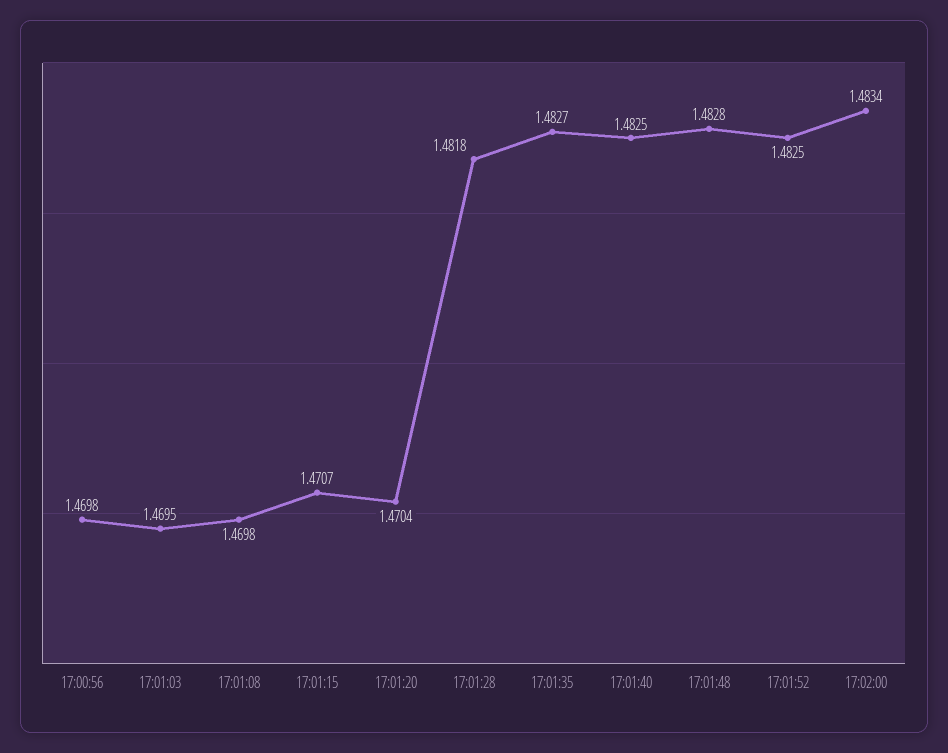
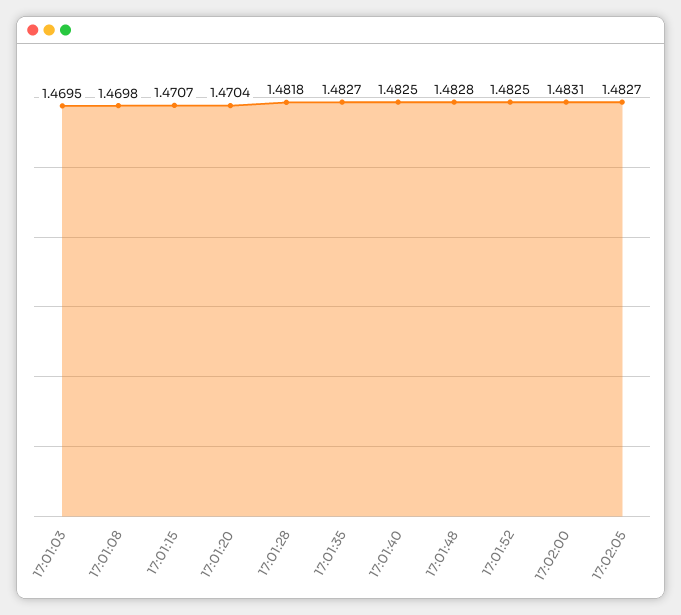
17:00:56: 1.4698 -> none
17:02:00: 1.4834 -> 1.4831
17:02:05: none -> 1.4827

